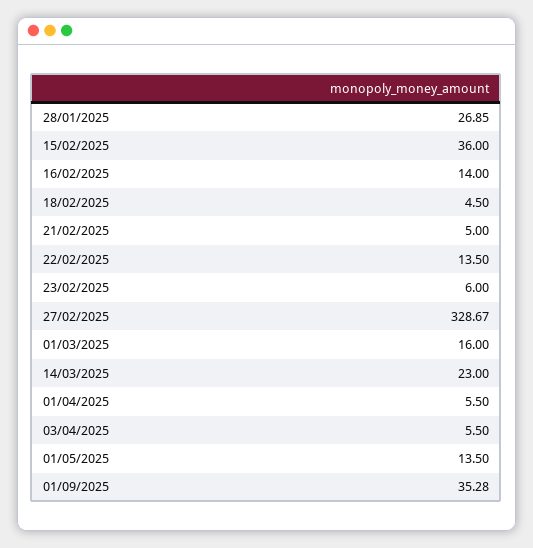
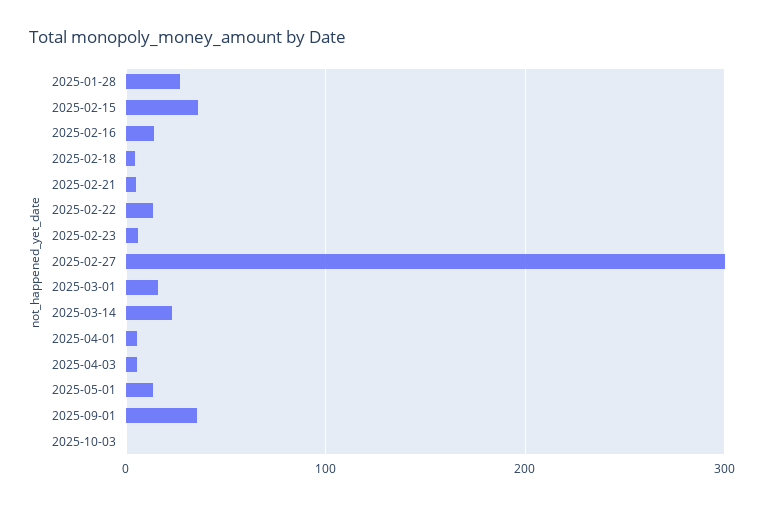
27/02/2025: 328.67 -> 300
2025-10-03: none -> 0

